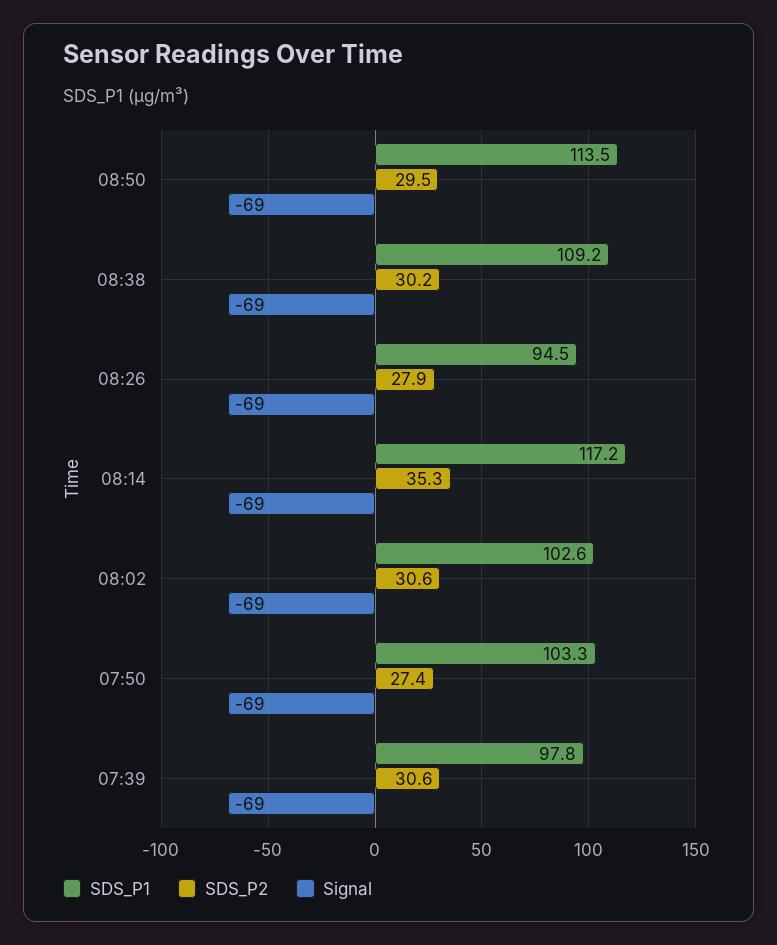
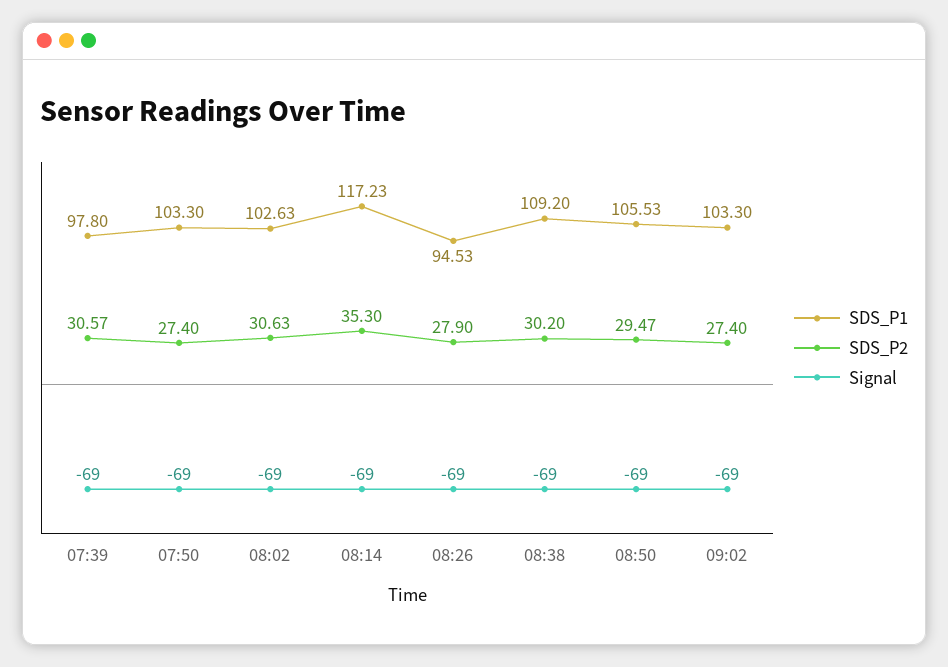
SDS_P1, 08:50: 113.5 -> 105.53
SDS_P1, 09:02: none -> 103.3
SDS_P2, 09:02: none -> 27.4
Signal, 09:02: none -> -69

